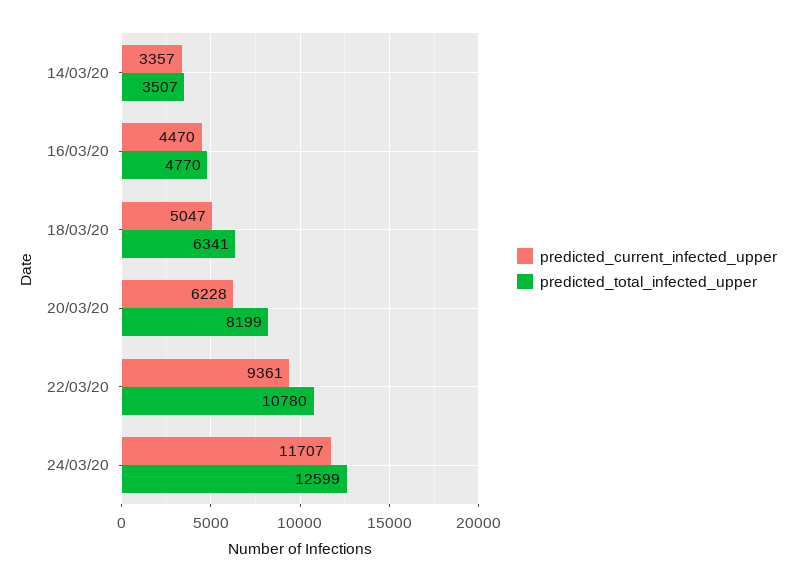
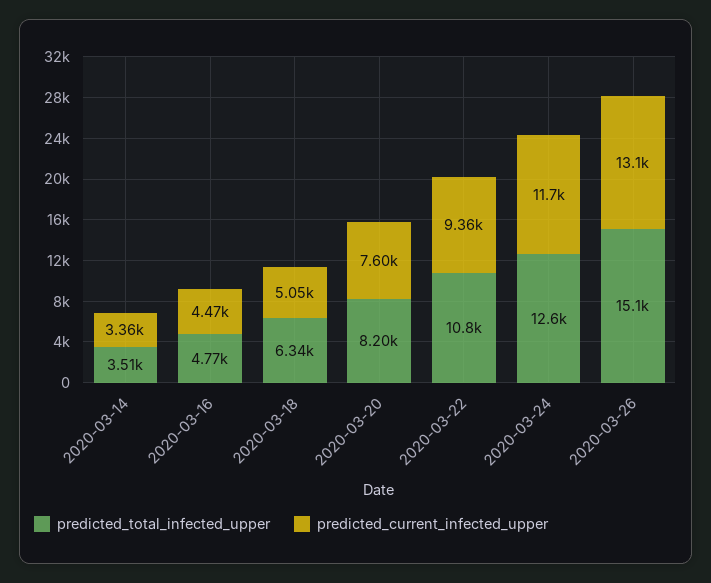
predicted_current_infected_upper, 20/03/20: 6228 -> 7600
predicted_total_infected_upper, 2020-03-26: none -> 15100
predicted_current_infected_upper, 2020-03-26: none -> 13100

